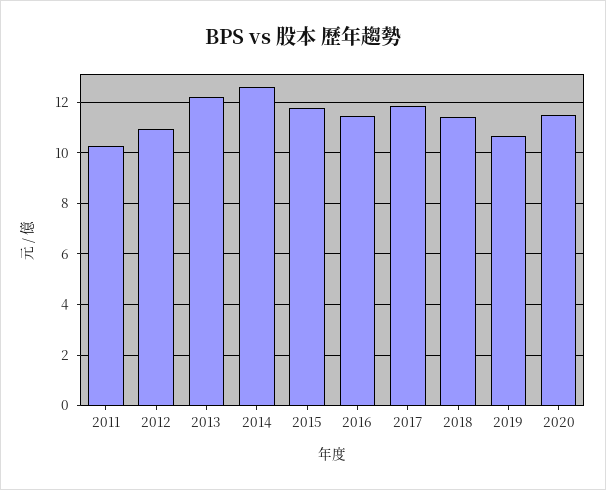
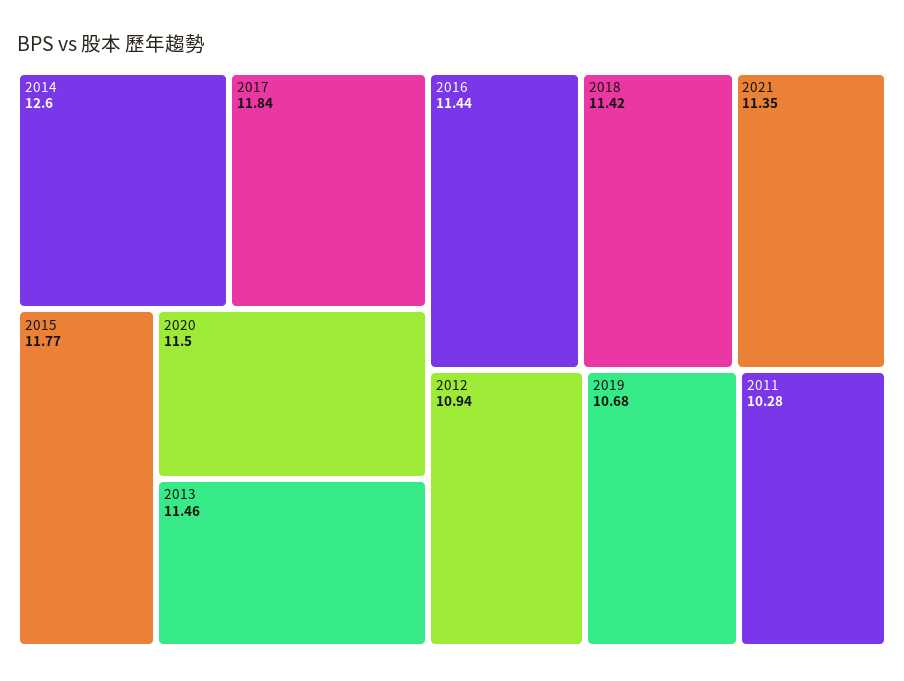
2013: 12.25 -> 11.46
2021: none -> 11.35

